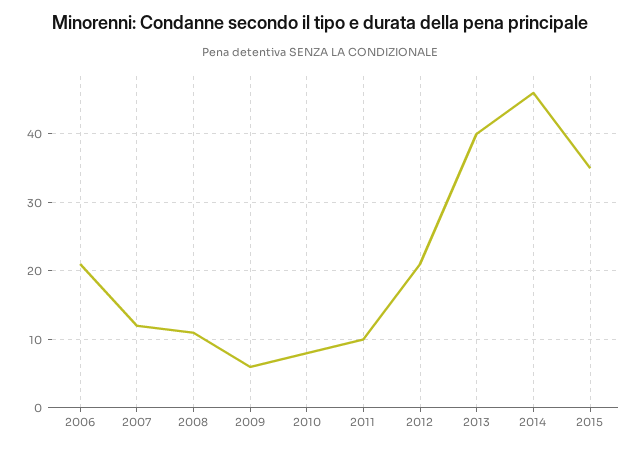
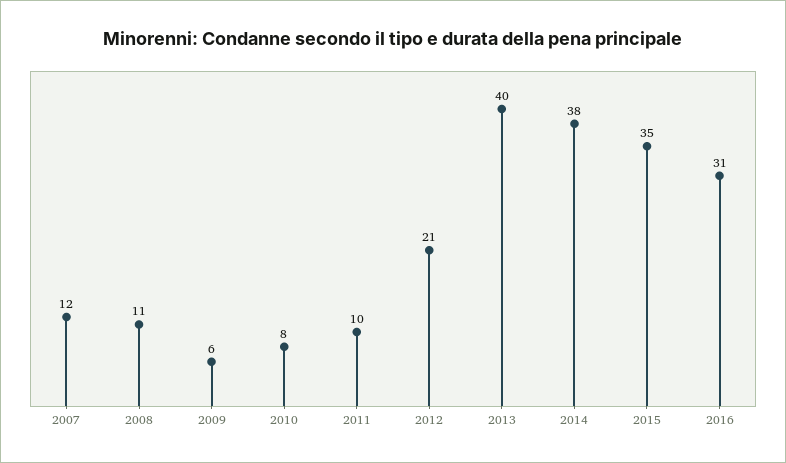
2006: 21 -> none
2014: 46 -> 38
2016: none -> 31

